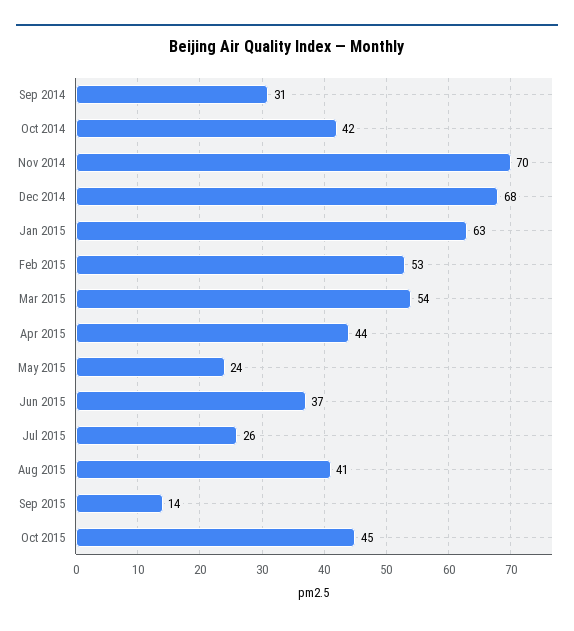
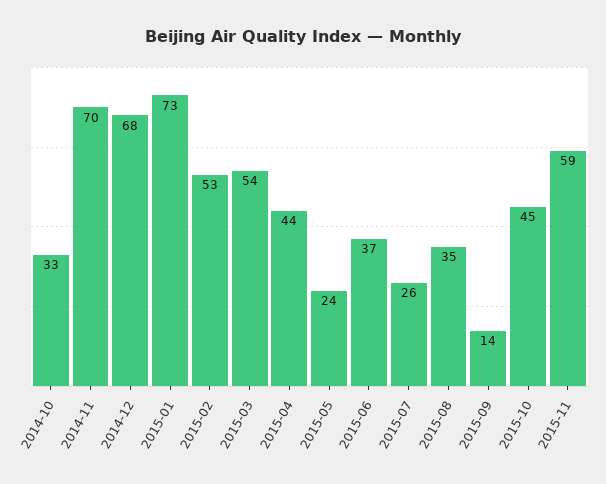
Sep 2014: 31 -> none
Oct 2014: 42 -> 33
Jan 2015: 63 -> 73
Aug 2015: 41 -> 35
2015-11: none -> 59

